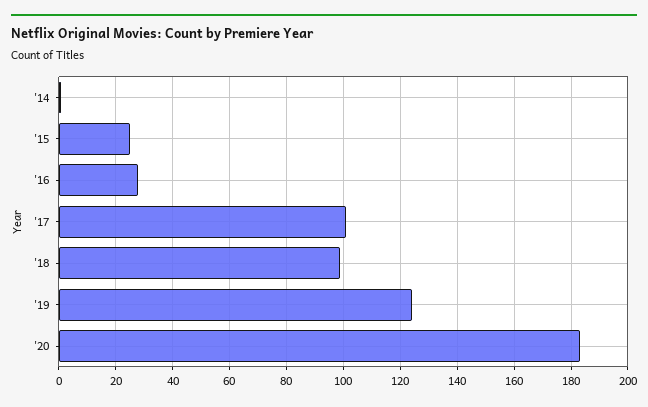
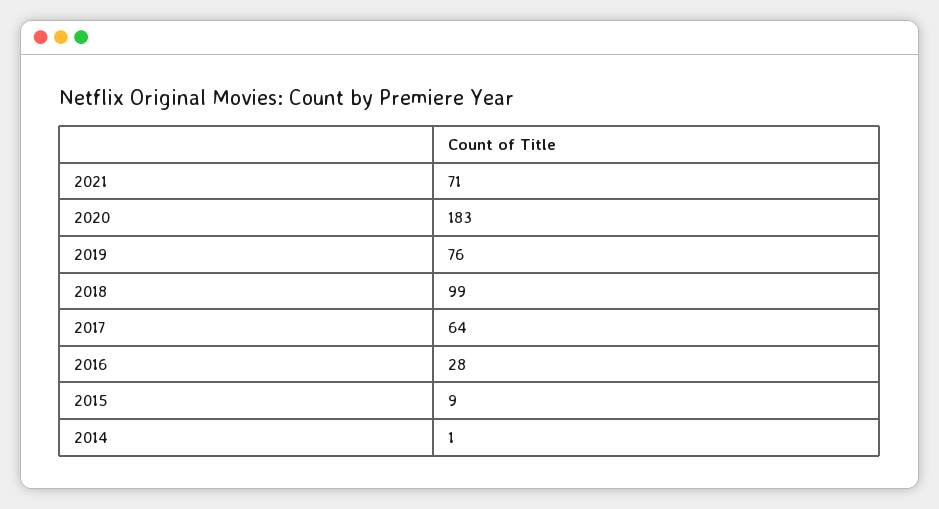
'15: 25 -> 9
'17: 100 -> 64
'19: 125 -> 76
2021: none -> 71

